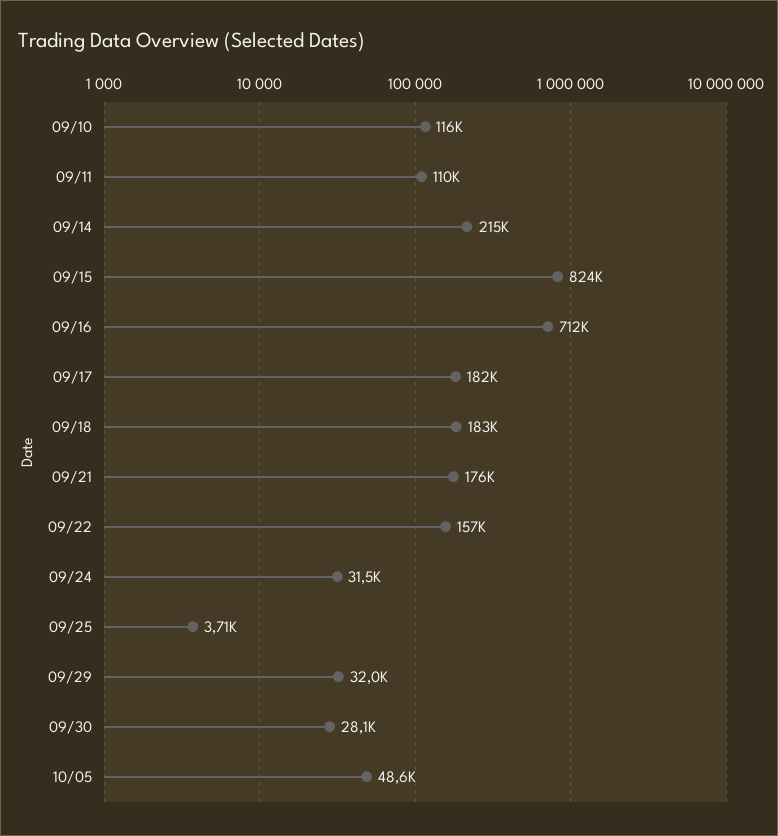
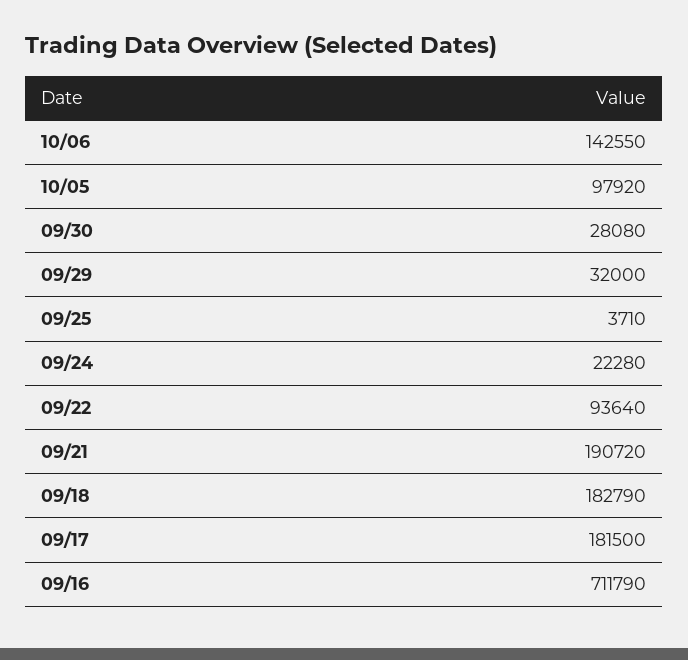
09/10: 116000 -> none
09/11: 110000 -> none
09/14: 215000 -> none
09/15: 824000 -> none
09/21: 176000 -> 190720
09/22: 157000 -> 93640
09/24: 31500 -> 22280
10/05: 48600 -> 97920
10/06: none -> 142550

